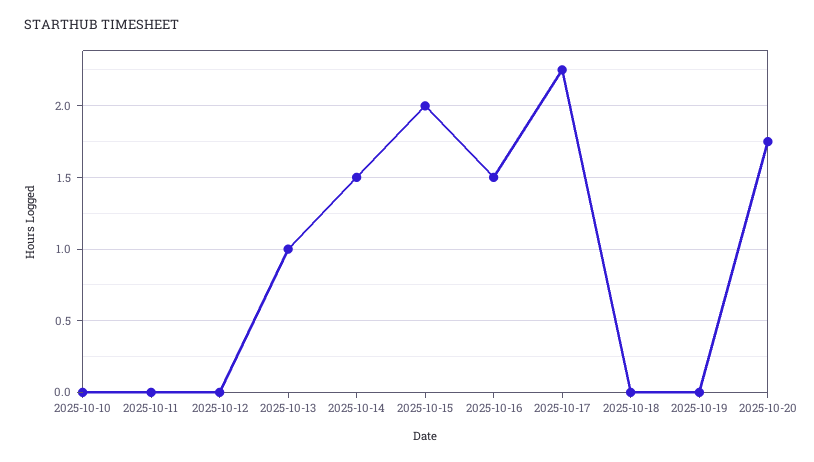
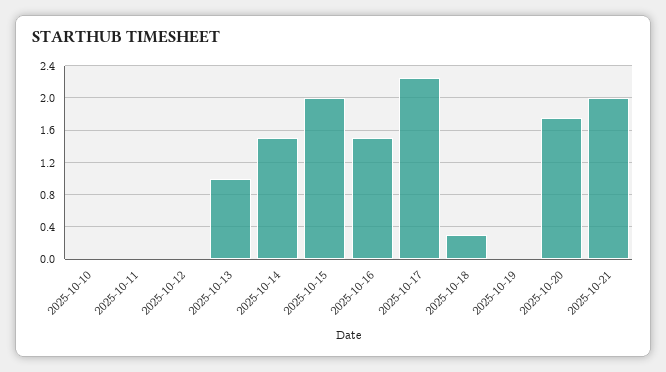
2025-10-18: 0 -> 0.3
2025-10-21: none -> 2

